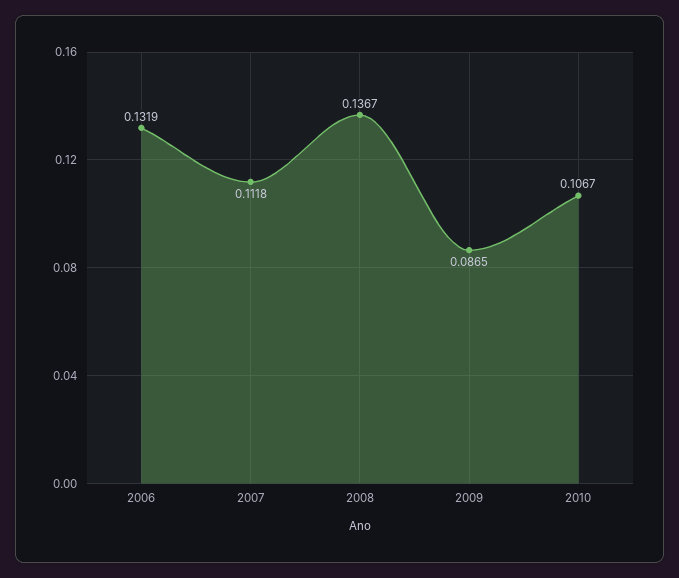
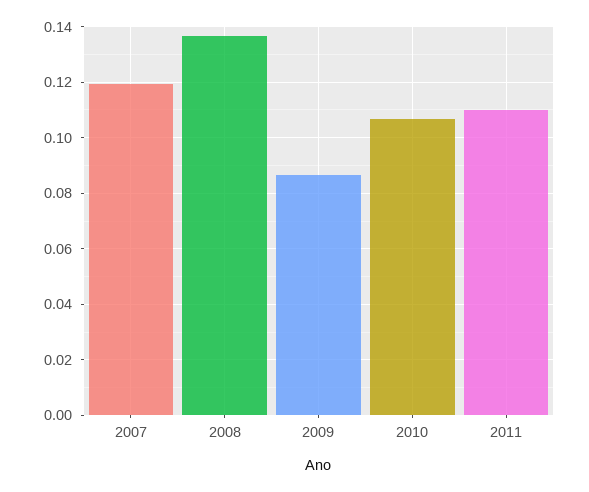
2006: 0.1319 -> none
2007: 0.1118 -> 0.12
2011: none -> 0.11

